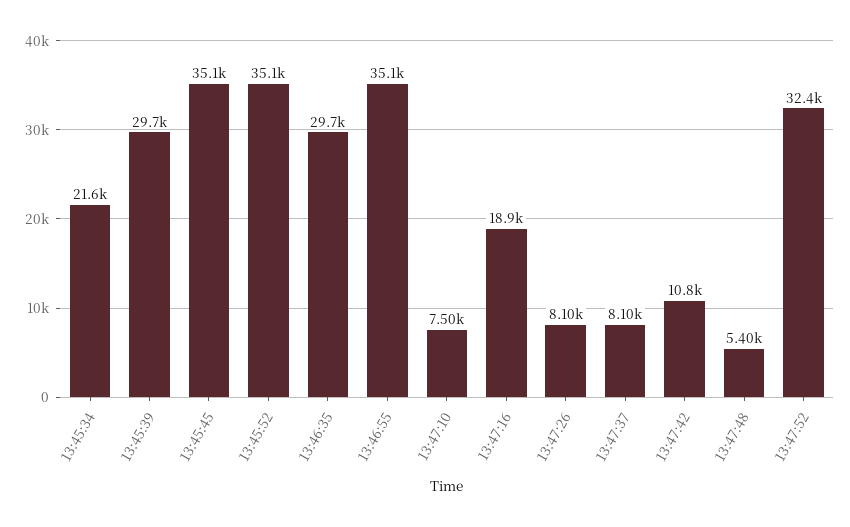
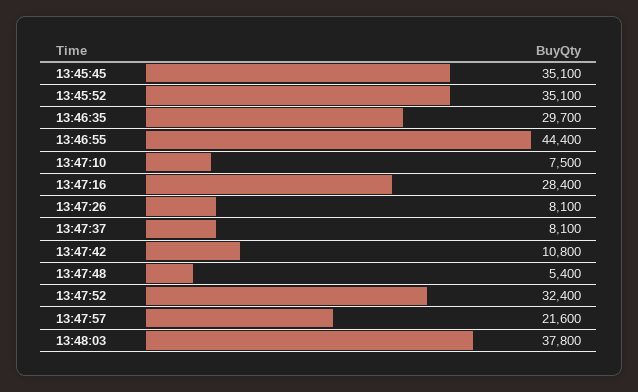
13:45:34: 21600 -> none
13:45:39: 29700 -> none
13:46:55: 35100 -> 44400
13:47:16: 18900 -> 28400
13:47:57: none -> 21600
13:48:03: none -> 37800

